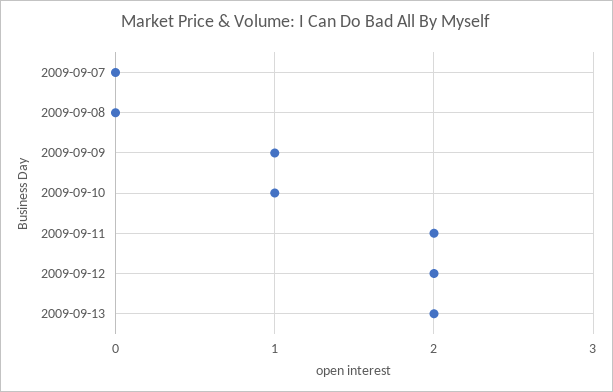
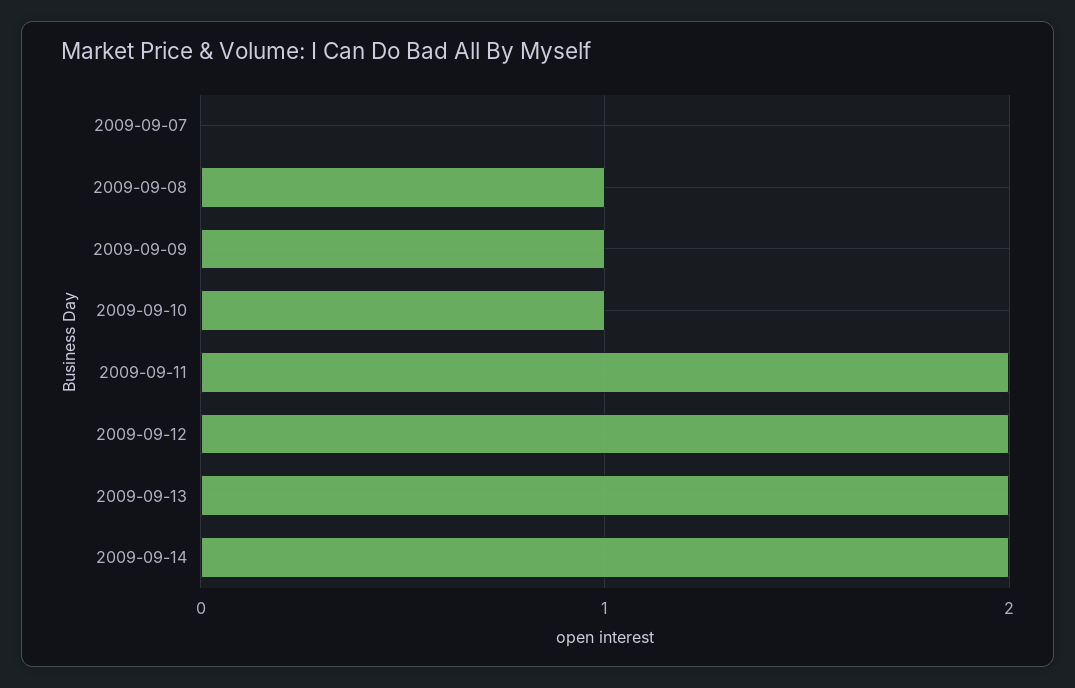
2009-09-08: 0 -> 1
2009-09-14: none -> 2

